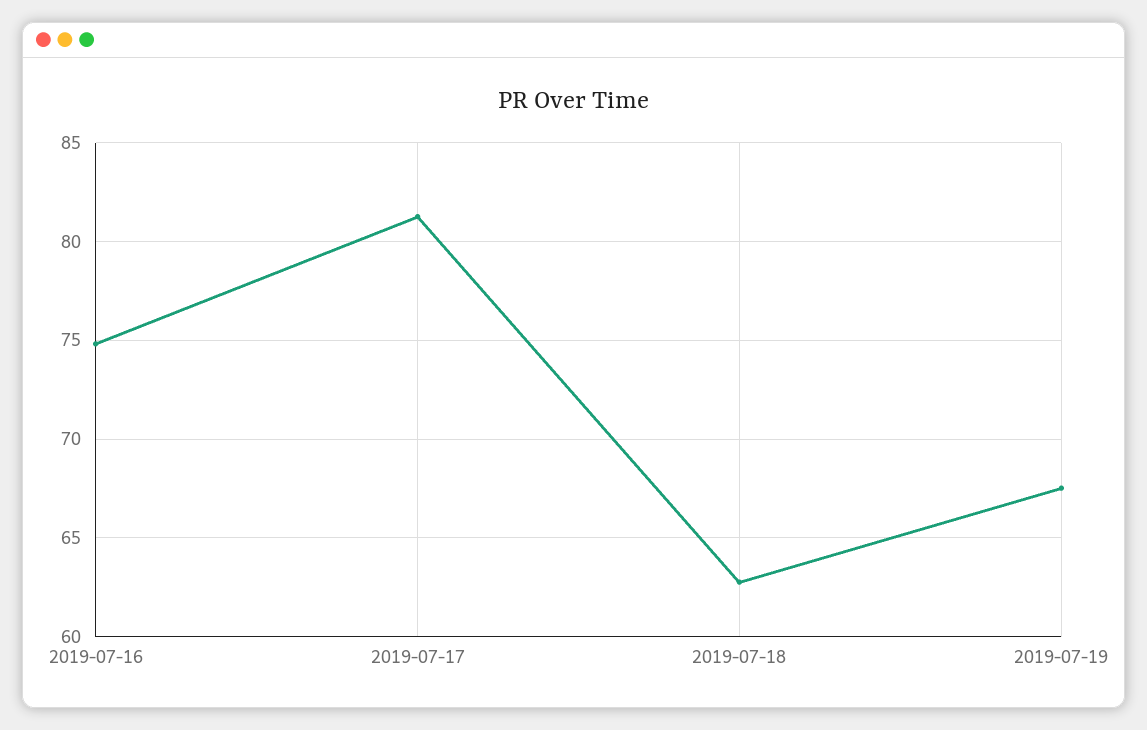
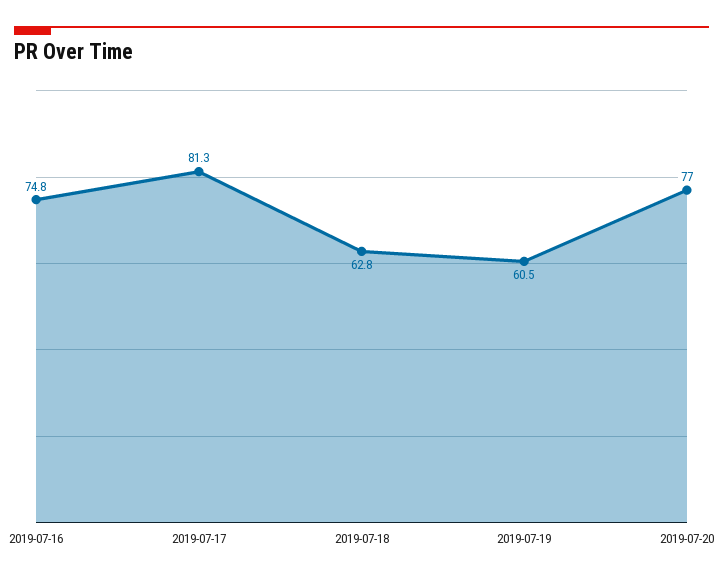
2019-07-19: 67.5 -> 60.5
2019-07-20: none -> 77

